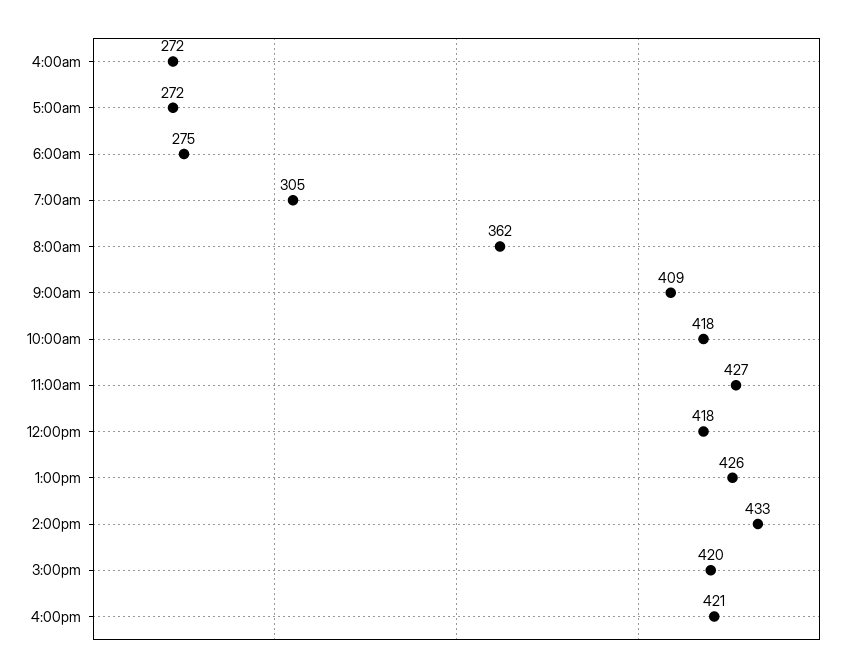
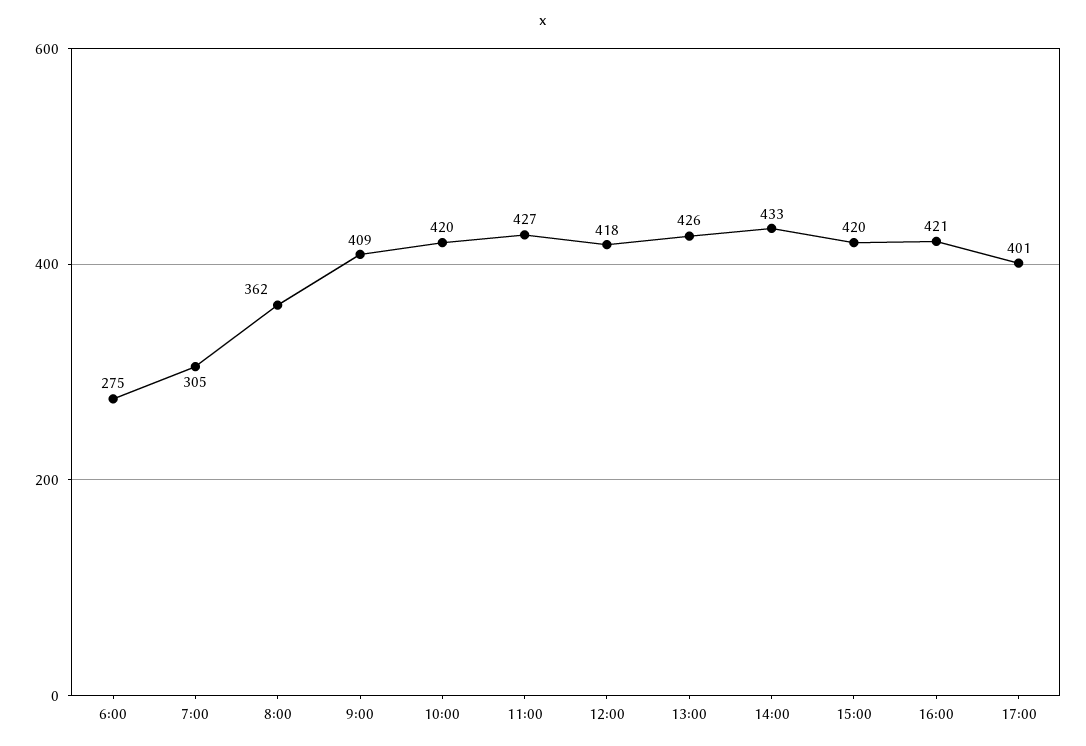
4:00am: 272 -> none
5:00am: 272 -> none
10:00am: 418 -> 420
17:00: none -> 401

